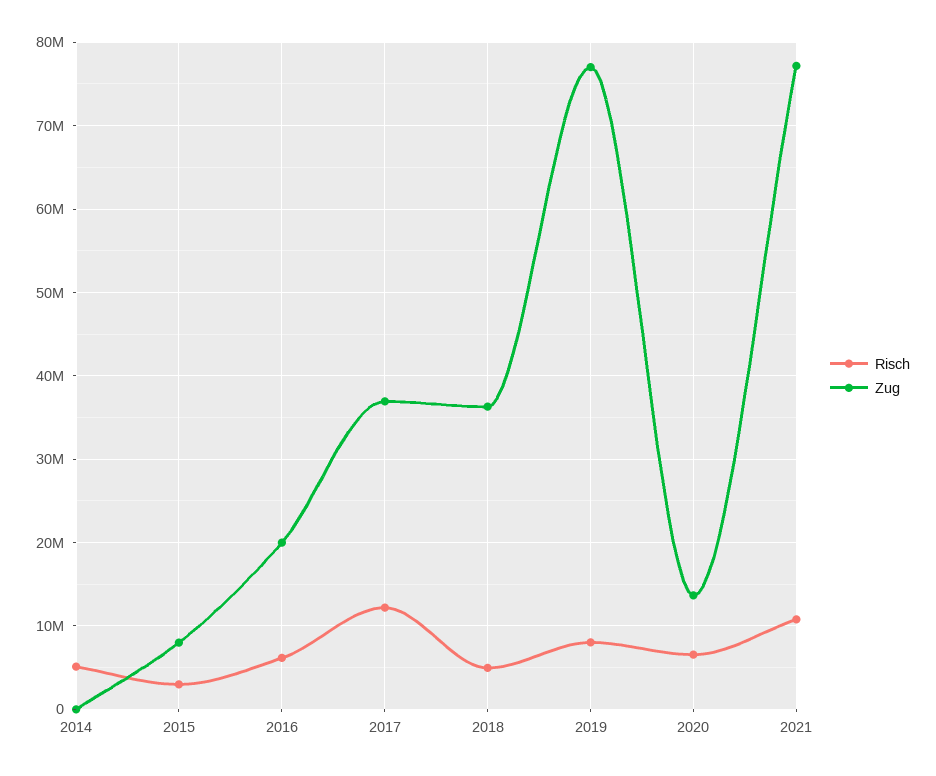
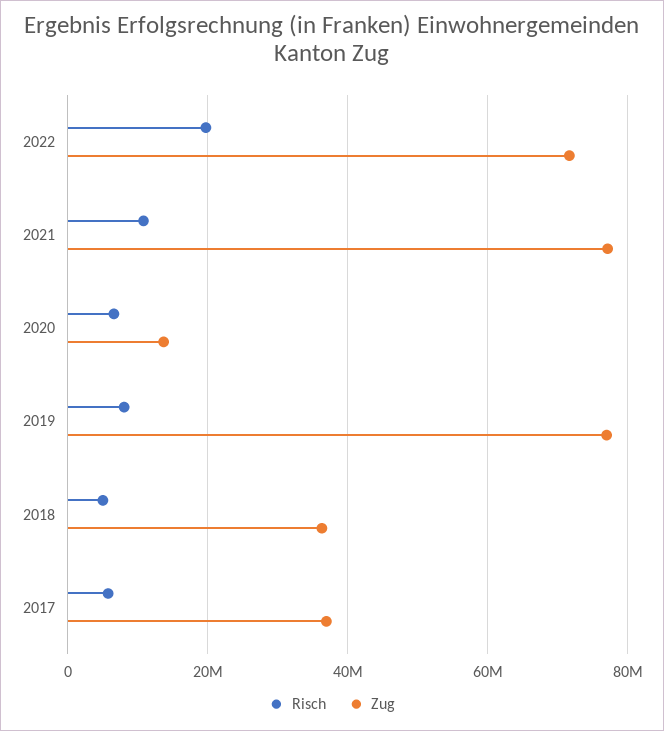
Risch, 2014: 5000000 -> none
Zug, 2014: 0 -> none
Risch, 2015: 3000000 -> none
Zug, 2015: 8000000 -> none
Risch, 2016: 6000000 -> none
Zug, 2016: 20000000 -> none
Risch, 2017: 12000000 -> 6000000
Risch, 2022: none -> 20000000
Zug, 2022: none -> 72000000

